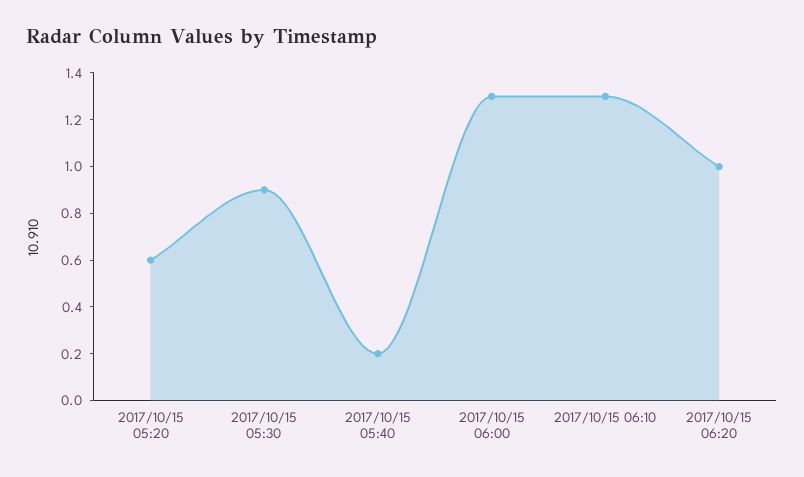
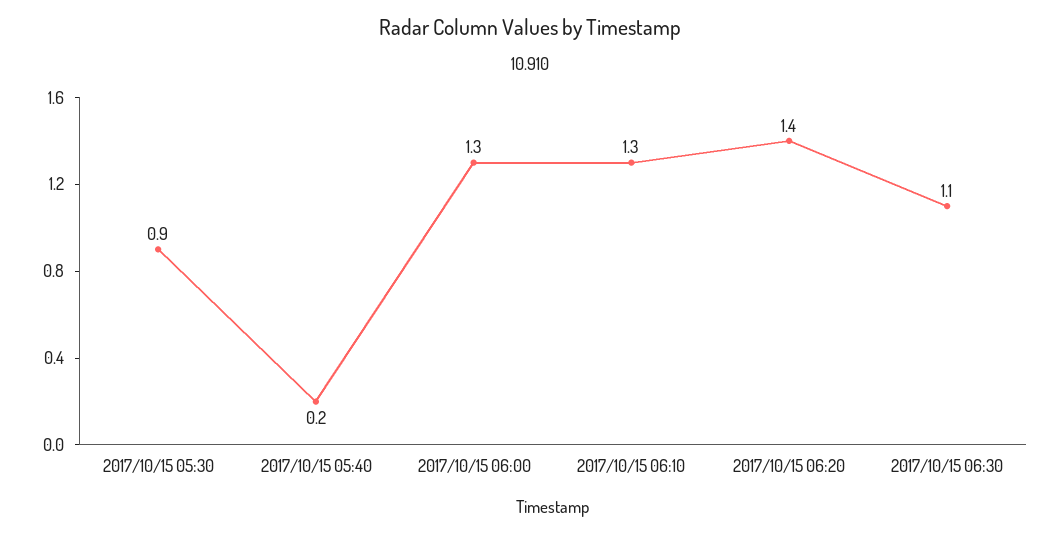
2017/10/15 05:20: 0.6 -> none
2017/10/15 06:20: 1 -> 1.4
2017/10/15 06:30: none -> 1.1

